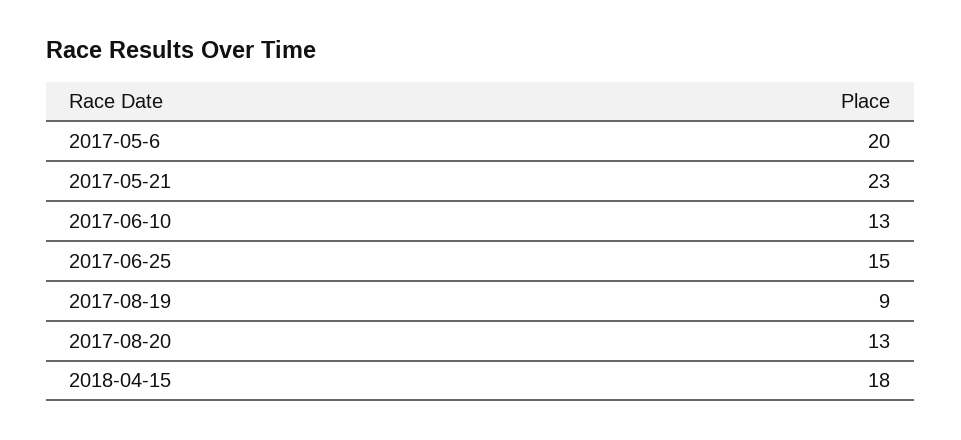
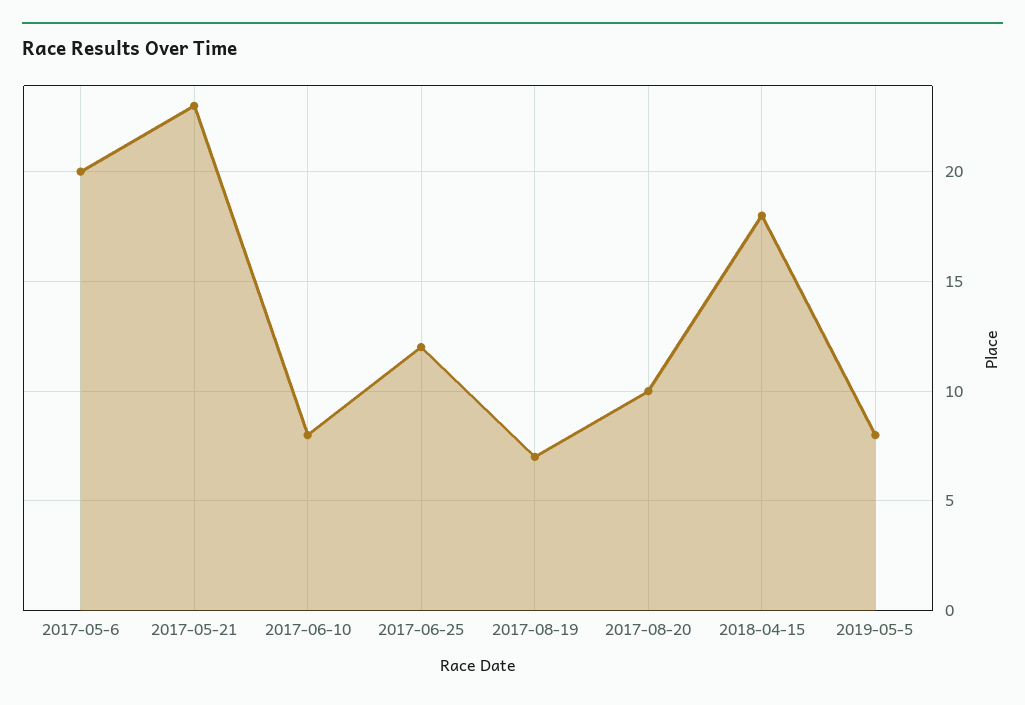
2017-06-10: 13 -> 8
2017-06-25: 15 -> 12
2017-08-19: 9 -> 7
2017-08-20: 13 -> 10
2019-05-5: none -> 8

